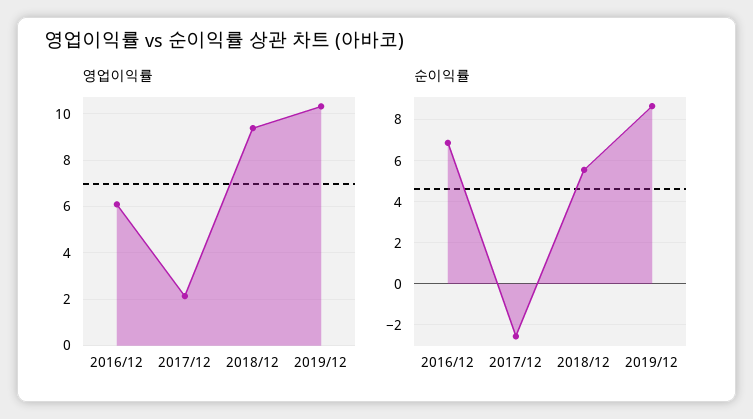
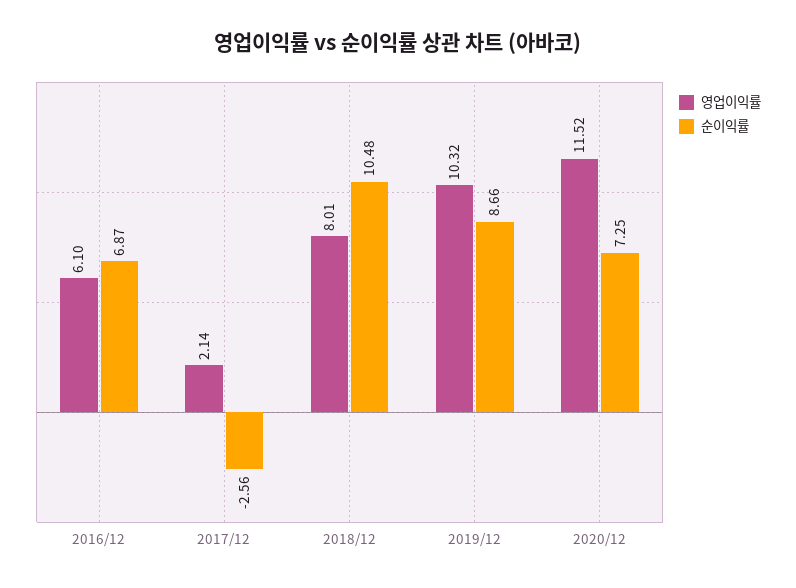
영업이익률, 2018/12: 9.5 -> 8.01
순이익률, 2018/12: 5.5 -> 10.48
영업이익률, 2020/12: none -> 11.52
순이익률, 2020/12: none -> 7.25

